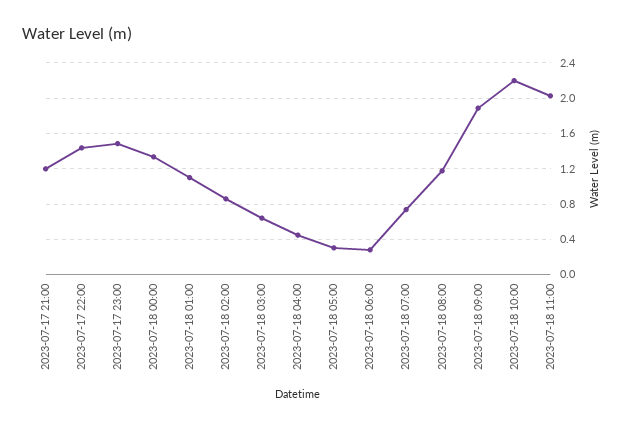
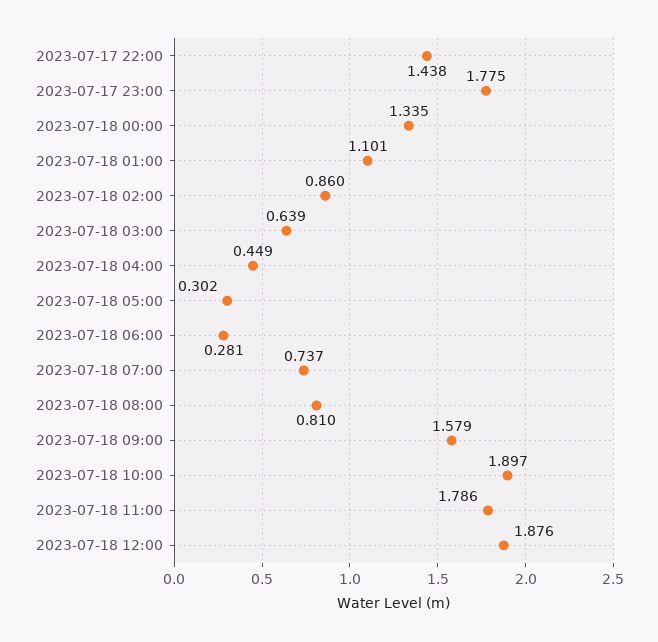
2023-07-17 21:00: 1.2 -> none
2023-07-17 23:00: 1.5 -> 1.775
2023-07-18 08:00: 1.2 -> 0.81
2023-07-18 09:00: 1.9 -> 1.579
2023-07-18 10:00: 2.2 -> 1.897
2023-07-18 11:00: 2 -> 1.786
2023-07-18 12:00: none -> 1.876

